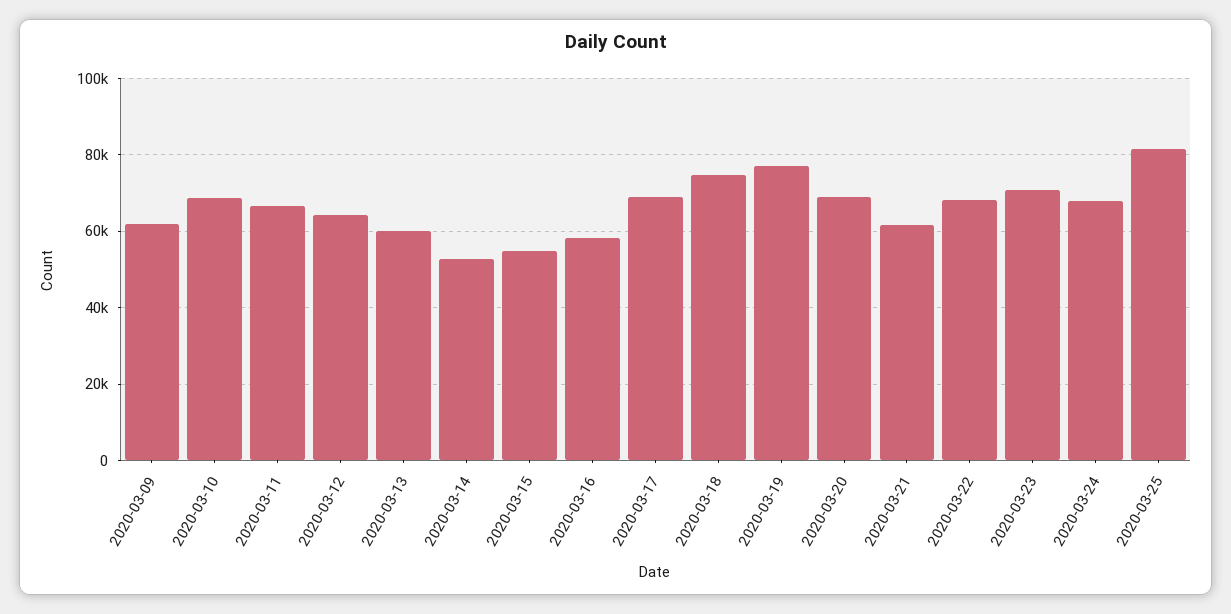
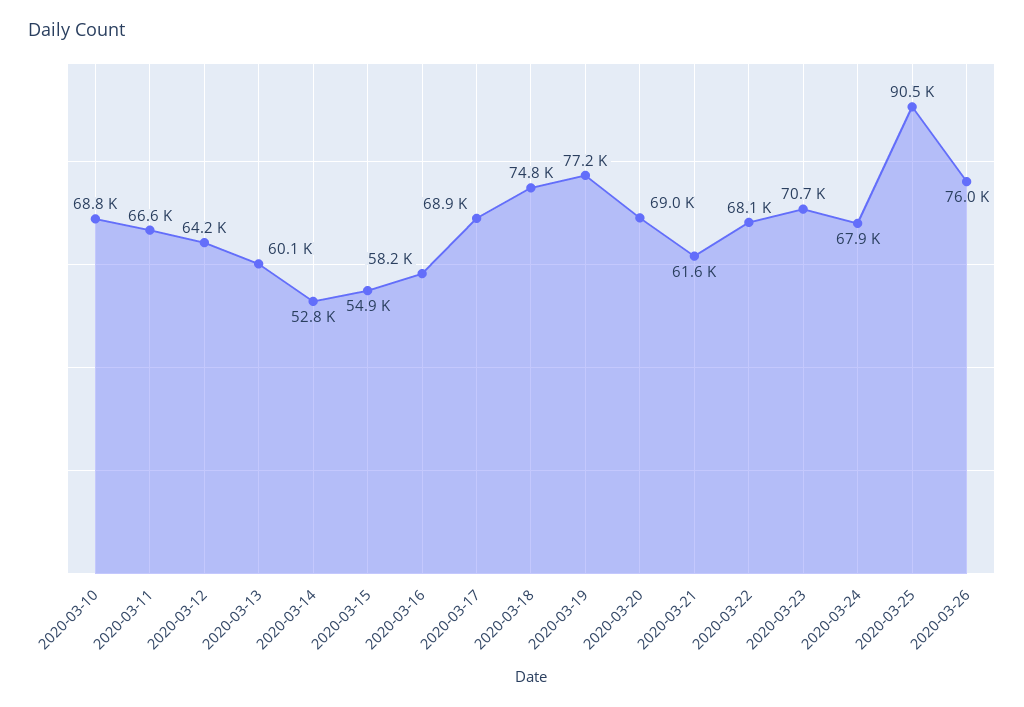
2020-03-09: 62000 -> none
2020-03-25: 82000 -> 90500
2020-03-26: none -> 76000

